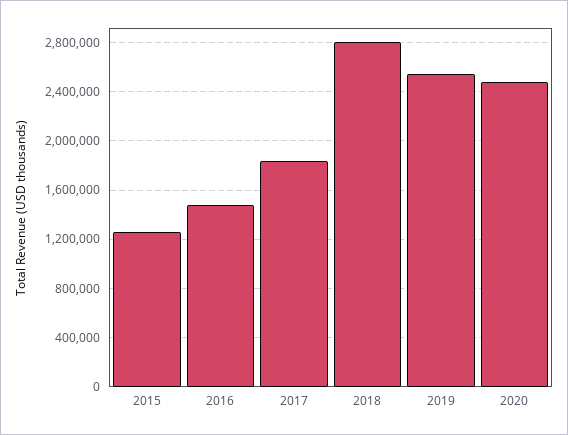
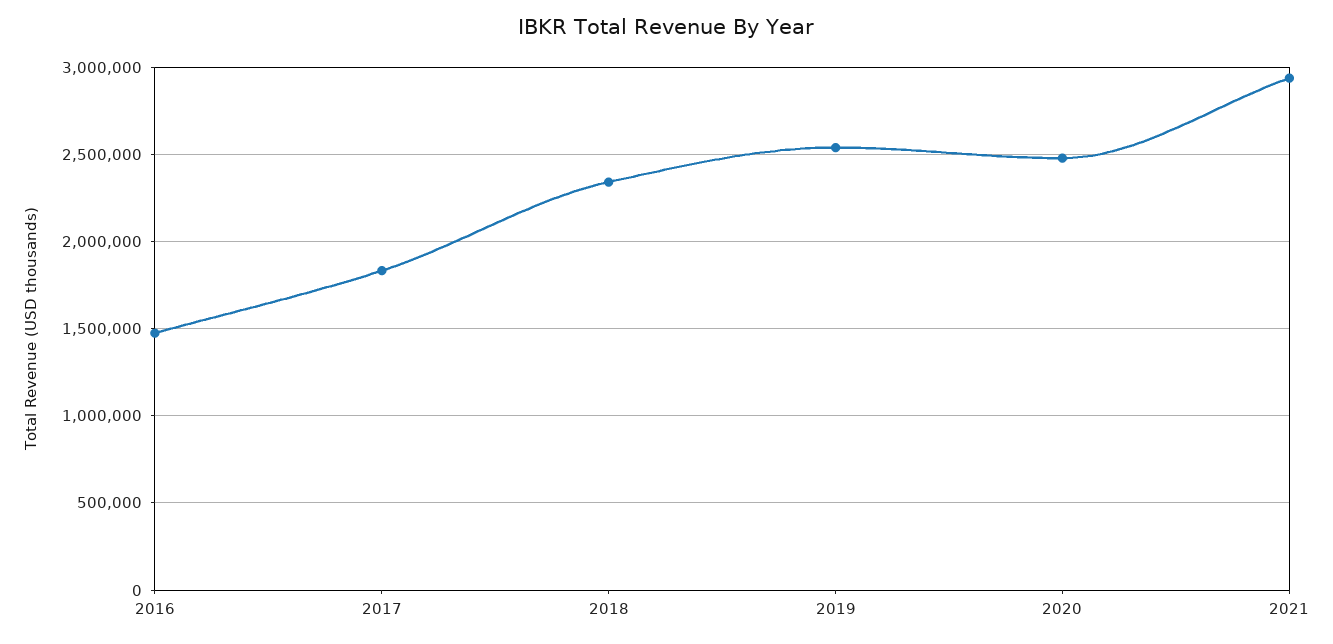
2015: 1250000 -> none
2018: 2800000 -> 2350000
2021: none -> 2950000

